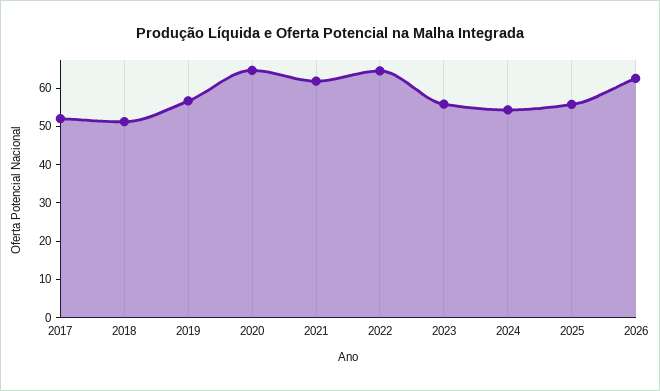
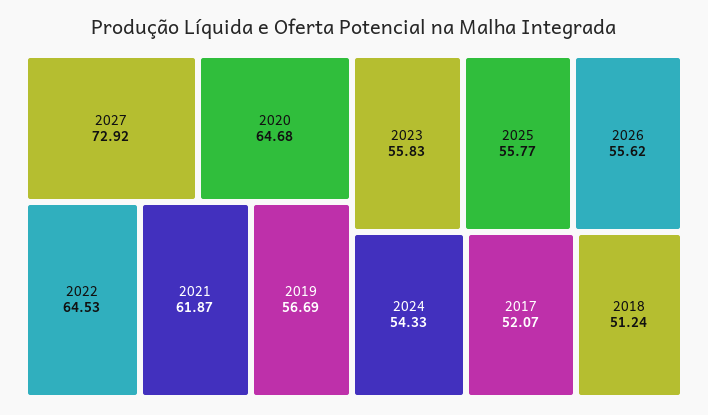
2026: 62.5 -> 55.62
2027: none -> 72.92

